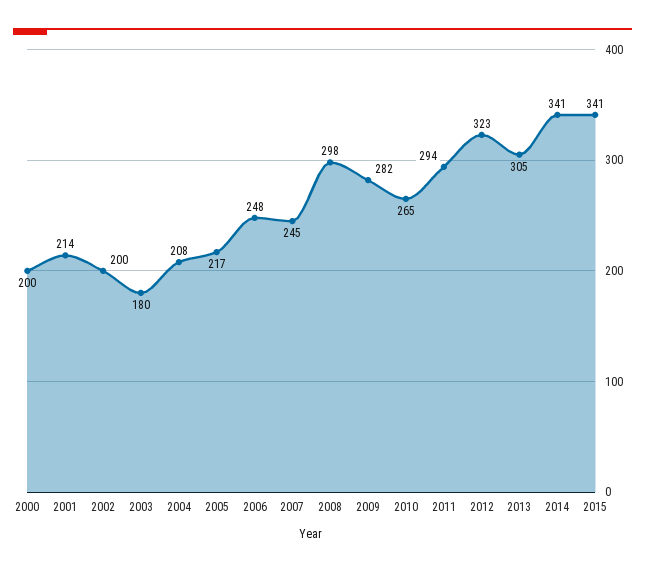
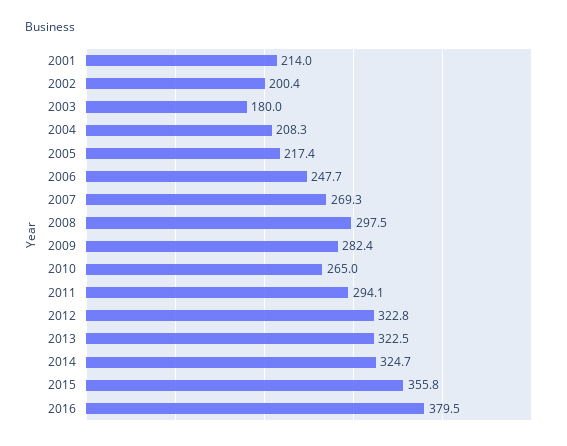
2000: 200 -> none
2007: 245 -> 269.3
2013: 305 -> 322.5
2014: 341 -> 324.7
2015: 341 -> 355.8
2016: none -> 379.5

